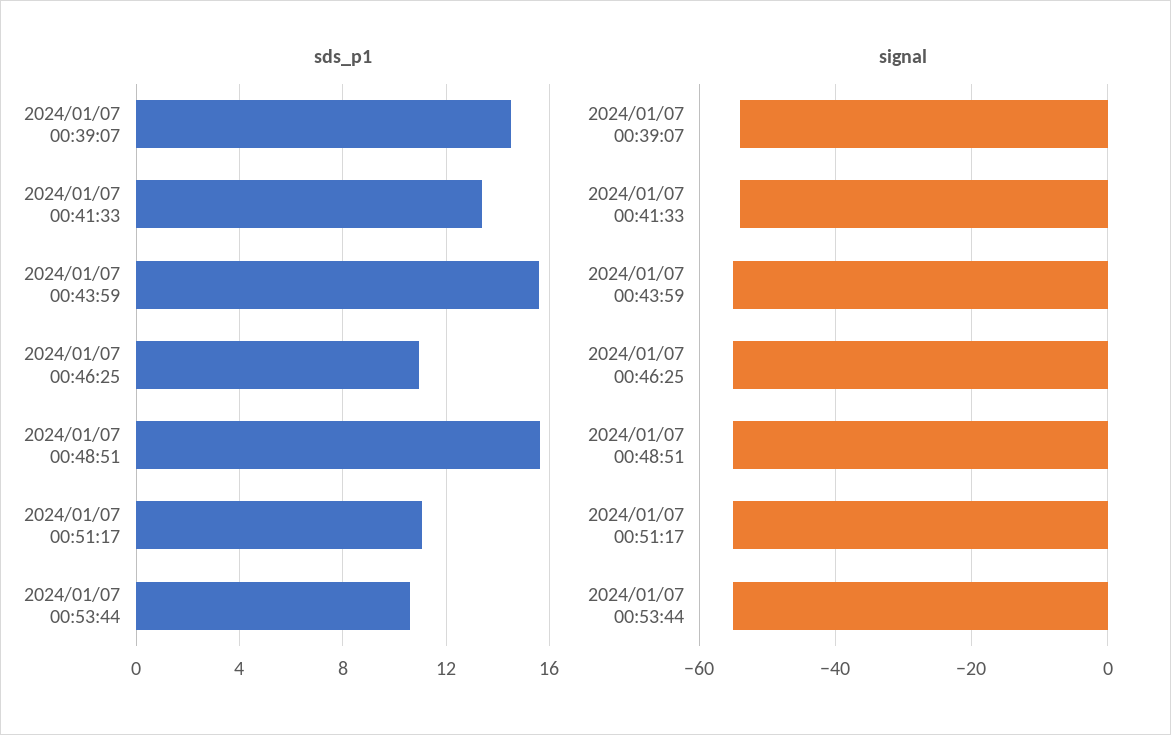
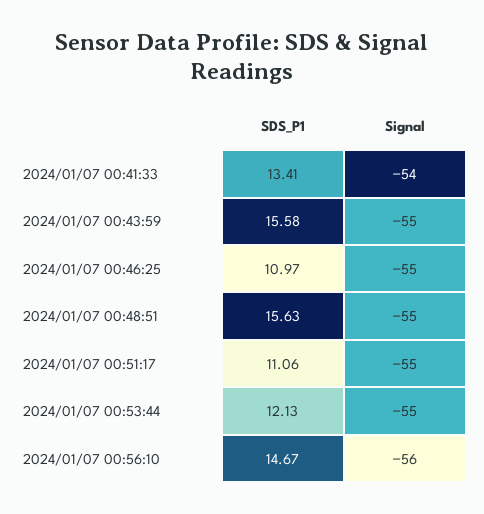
sds_p1, 2024/01/07 00:39:07: 14.5 -> none
sds_p1, 2024/01/07 00:53:44: 10.5 -> 12.13
signal, 2024/01/07 00:39:07: -55 -> none
sds_p1, 2024/01/07 00:56:10: none -> 14.67
signal, 2024/01/07 00:56:10: none -> -56

